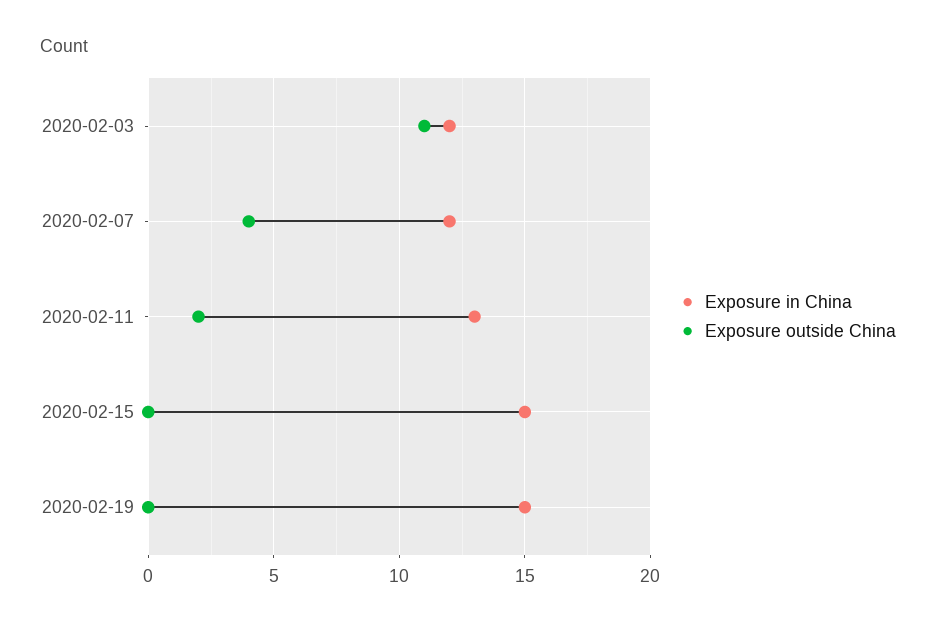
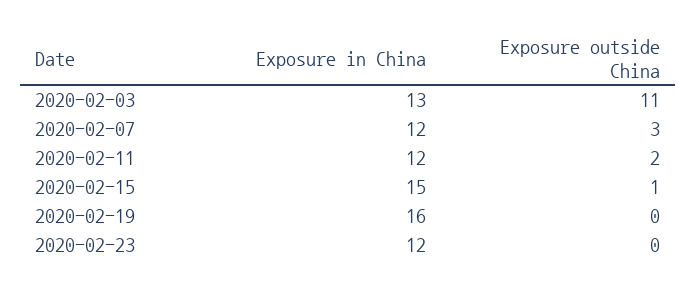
Exposure in China, 2020-02-03: 12 -> 13
Exposure outside China, 2020-02-07: 4 -> 3
Exposure in China, 2020-02-11: 13 -> 12
Exposure outside China, 2020-02-15: 0 -> 1
Exposure in China, 2020-02-19: 15 -> 16
Exposure in China, 2020-02-23: none -> 12
Exposure outside China, 2020-02-23: none -> 0

